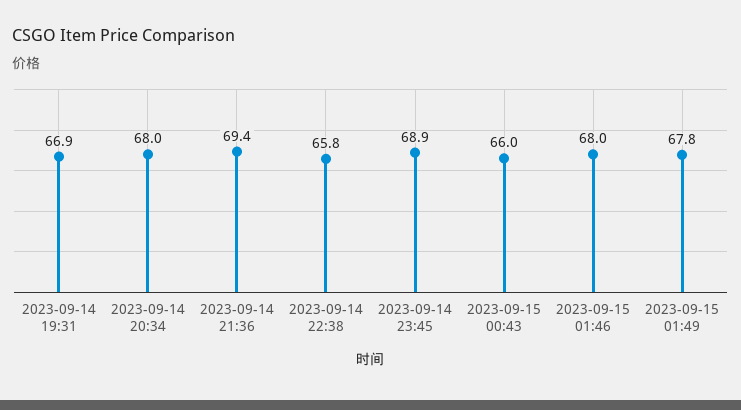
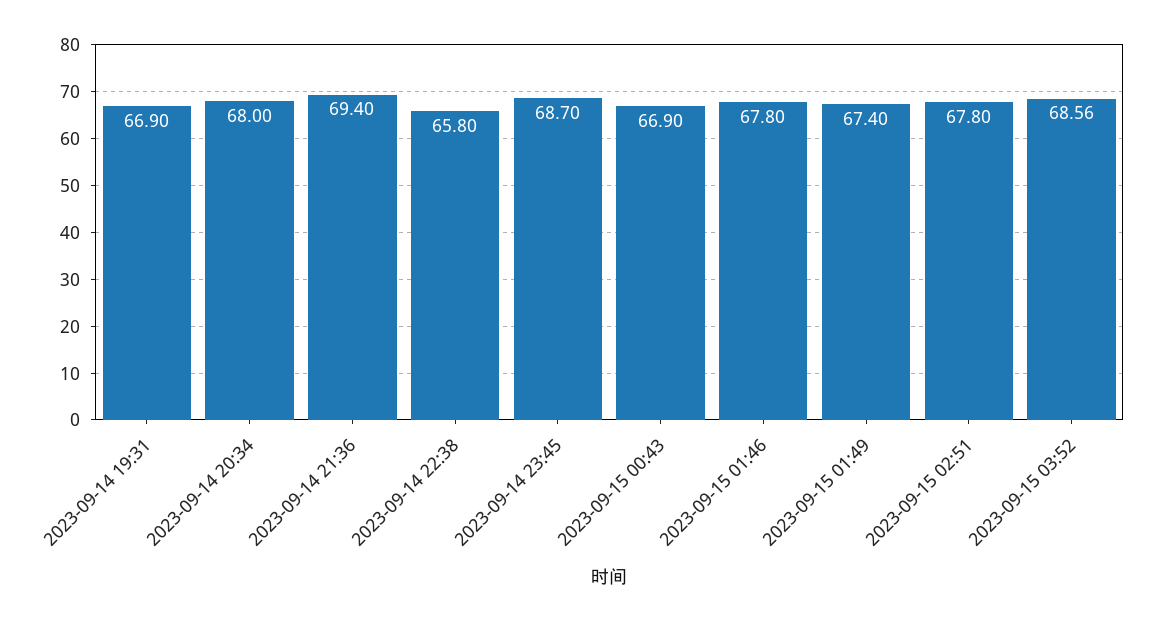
2023-09-14 23:45: 68.9 -> 68.7
2023-09-15 00:43: 66 -> 66.9
2023-09-15 01:46: 68 -> 67.8
2023-09-15 01:49: 67.8 -> 67.4
2023-09-15 02:51: none -> 67.8
2023-09-15 03:52: none -> 68.56

